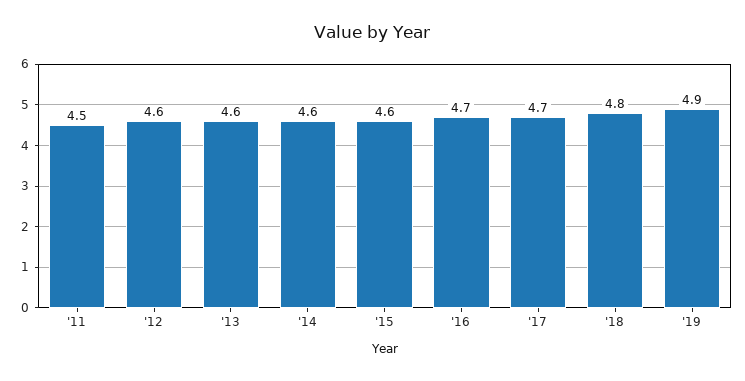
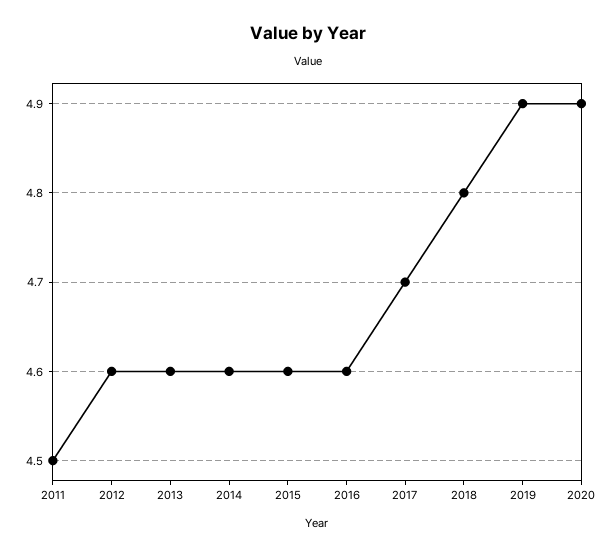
'16: 4.7 -> 4.6
2020: none -> 4.9

